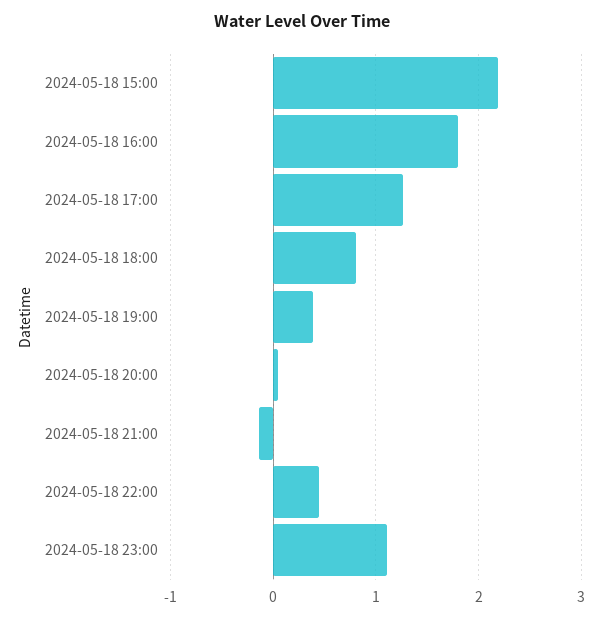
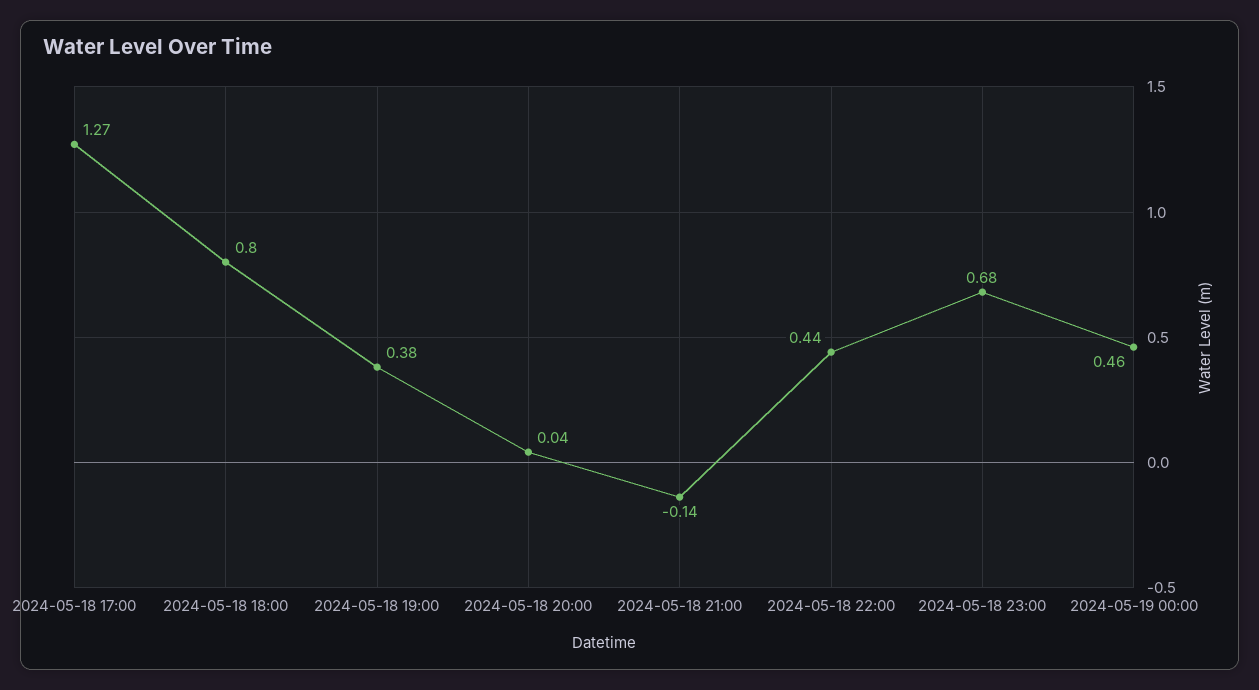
2024-05-18 15:00: 2.2 -> none
2024-05-18 16:00: 1.8 -> none
2024-05-18 23:00: 1.1 -> 0.68
2024-05-19 00:00: none -> 0.46

